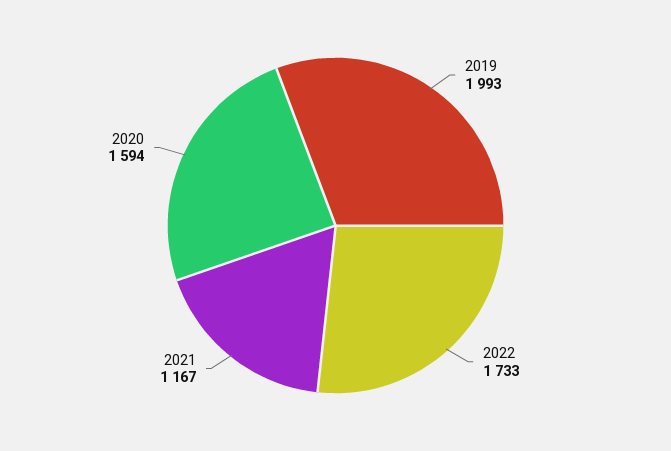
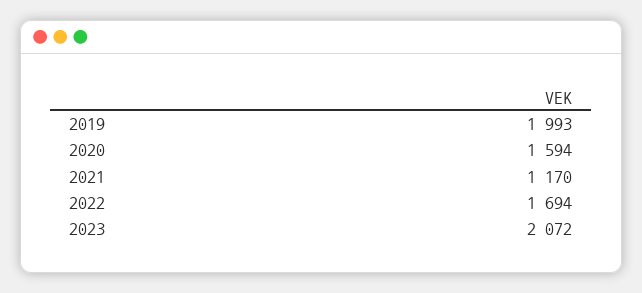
2022: 1733 -> 1694
2021: 1167 -> 1170
2023: none -> 2072

